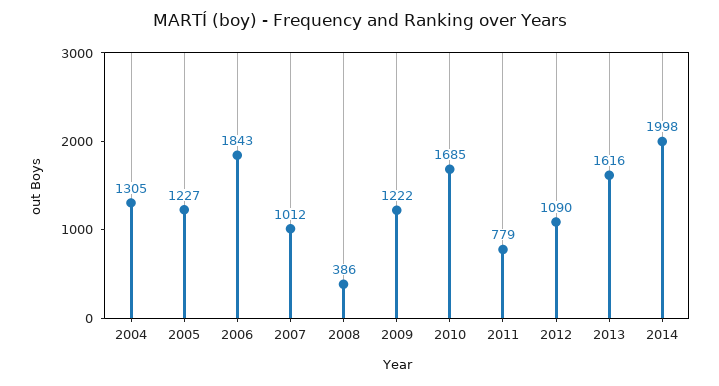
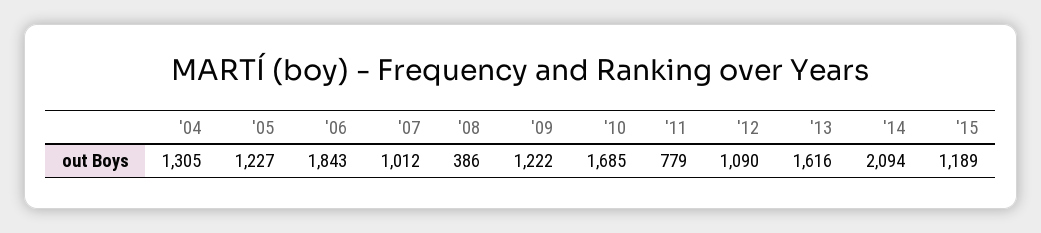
2014: 1998 -> 2094
'15: none -> 1189

